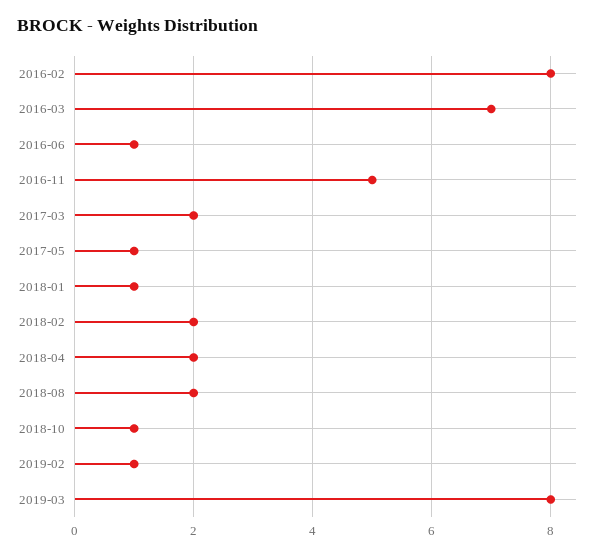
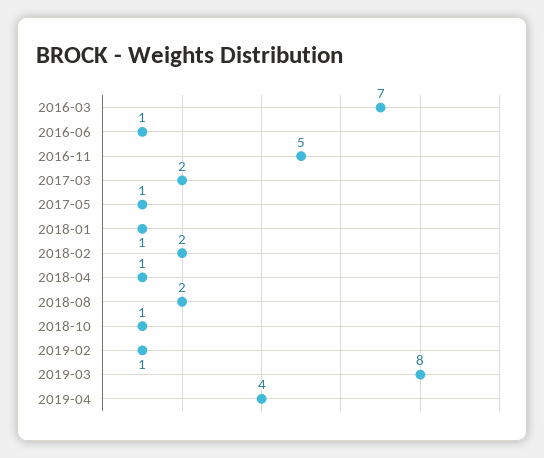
2016-02: 8 -> none
2018-04: 2 -> 1
2019-04: none -> 4

